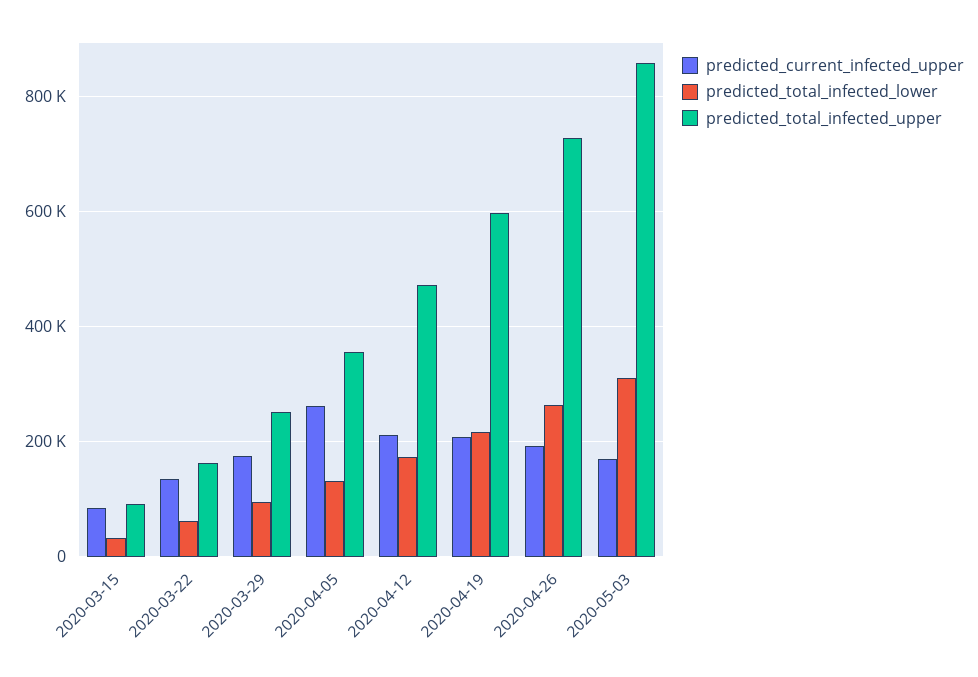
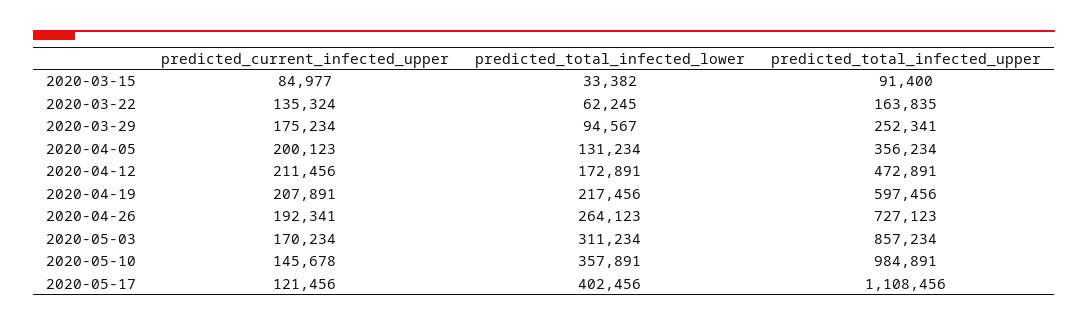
predicted_current_infected_upper, 2020-04-05: 260000 -> 200123
predicted_current_infected_upper, 2020-05-10: none -> 145678
predicted_total_infected_lower, 2020-05-10: none -> 357891
predicted_total_infected_upper, 2020-05-10: none -> 984891
predicted_current_infected_upper, 2020-05-17: none -> 121456
predicted_total_infected_lower, 2020-05-17: none -> 402456
predicted_total_infected_upper, 2020-05-17: none -> 1108456

